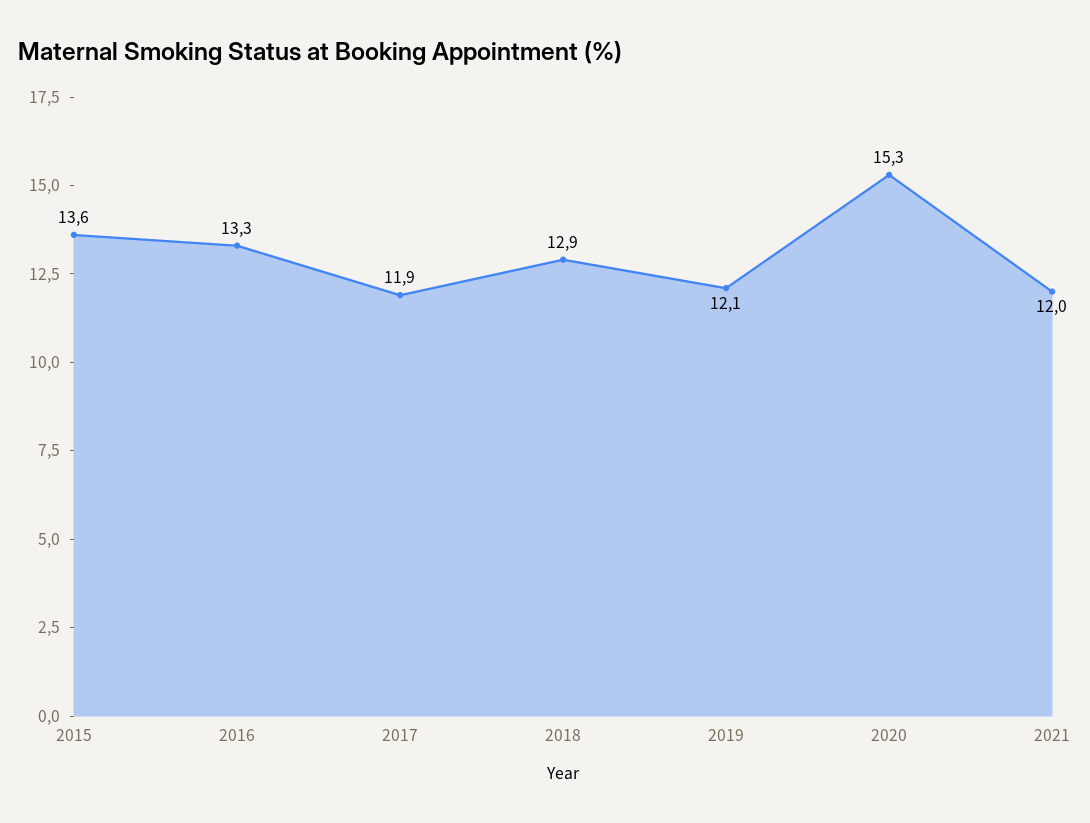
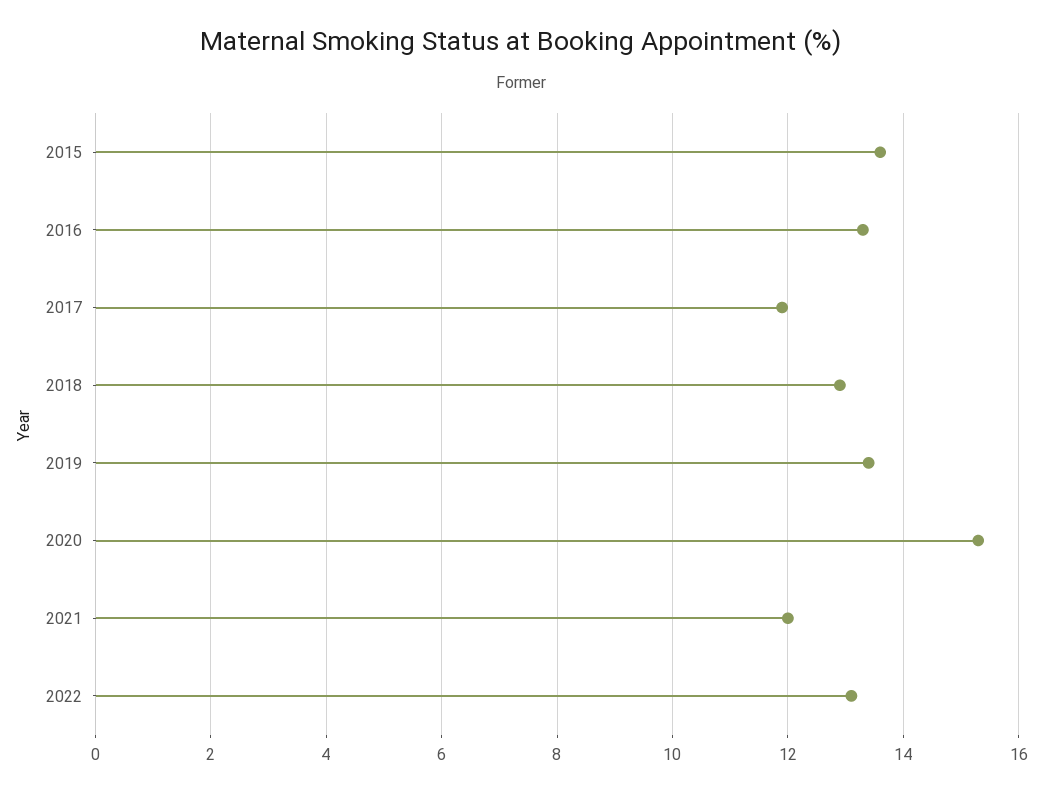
2019: 12.1 -> 13.5
2022: none -> 13

